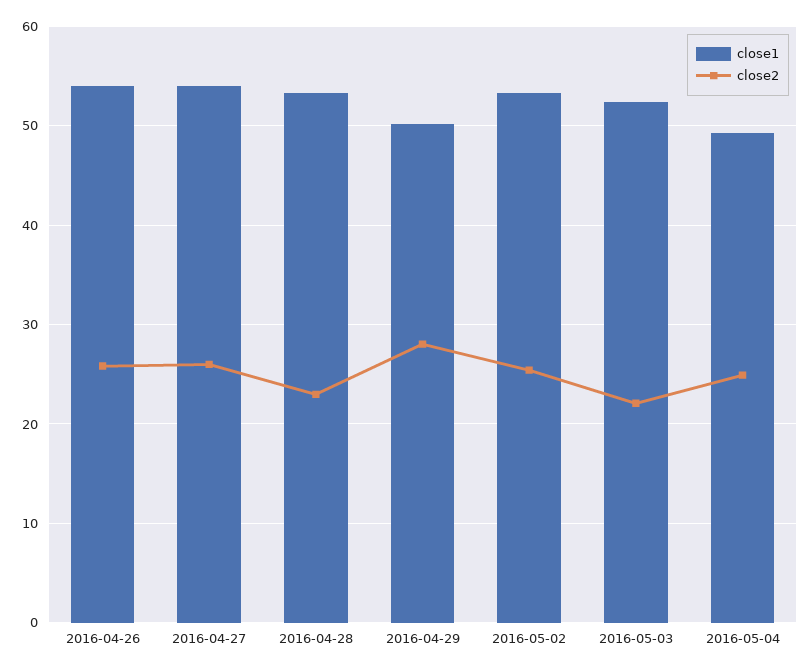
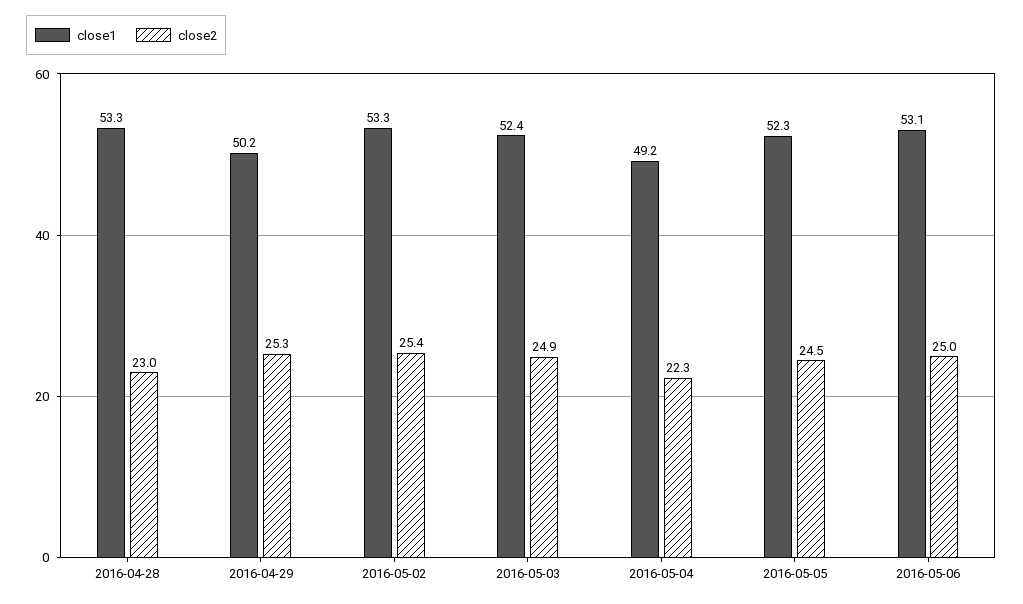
close1, 2016-04-26: 54 -> none
close2, 2016-04-26: 26 -> none
close1, 2016-04-27: 54 -> none
close2, 2016-04-27: 26 -> none
close2, 2016-04-29: 28 -> 25.3
close2, 2016-05-03: 22 -> 24.9
close2, 2016-05-04: 25 -> 22.3
close1, 2016-05-05: none -> 52.3
close2, 2016-05-05: none -> 24.5
close1, 2016-05-06: none -> 53.1
close2, 2016-05-06: none -> 25

